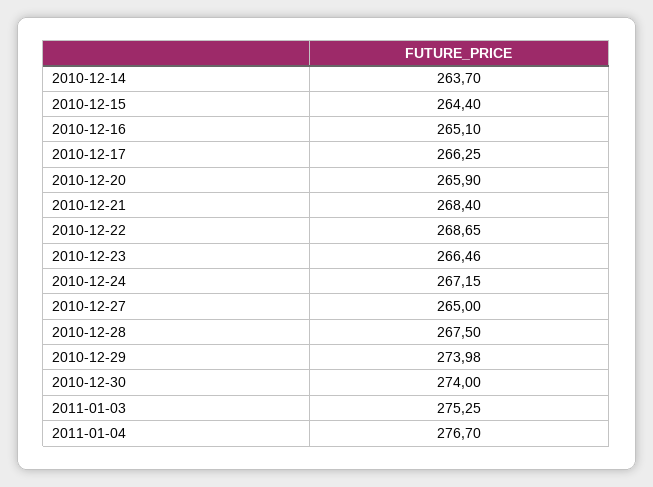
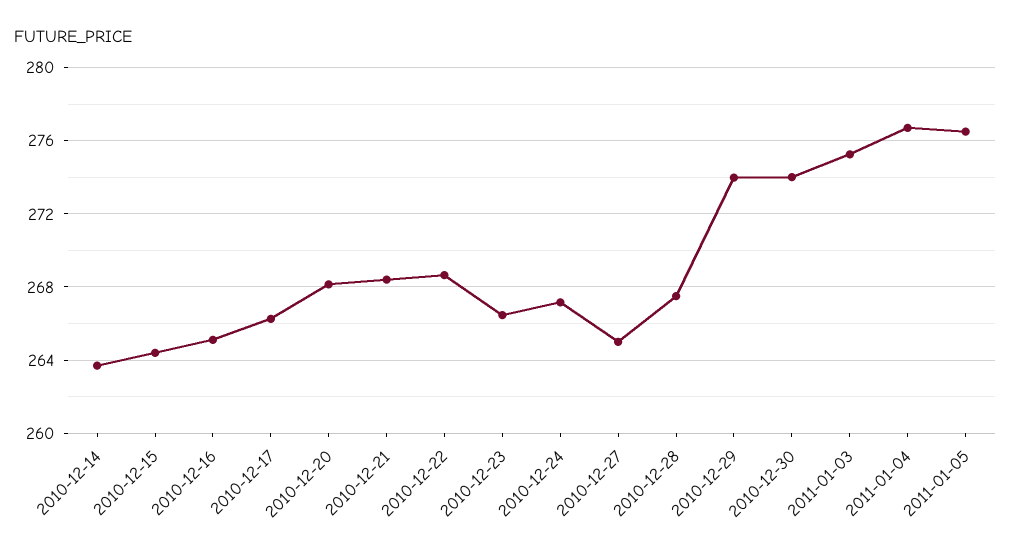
2010-12-20: 265.9 -> 268
2011-01-05: none -> 276.5

